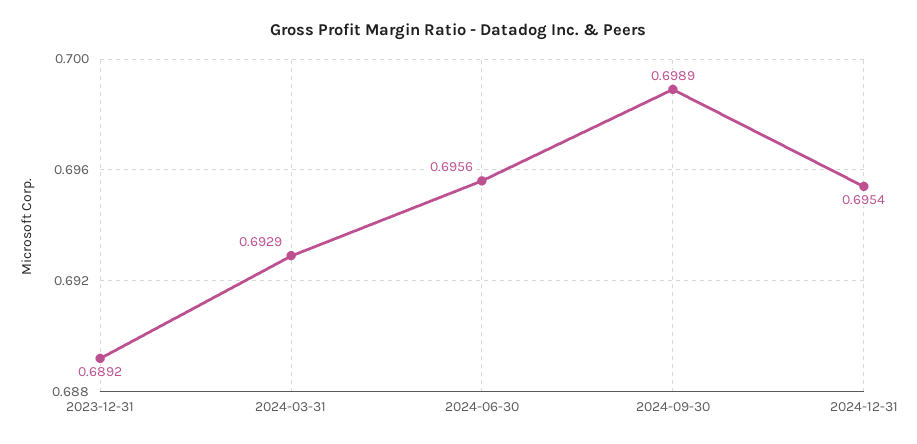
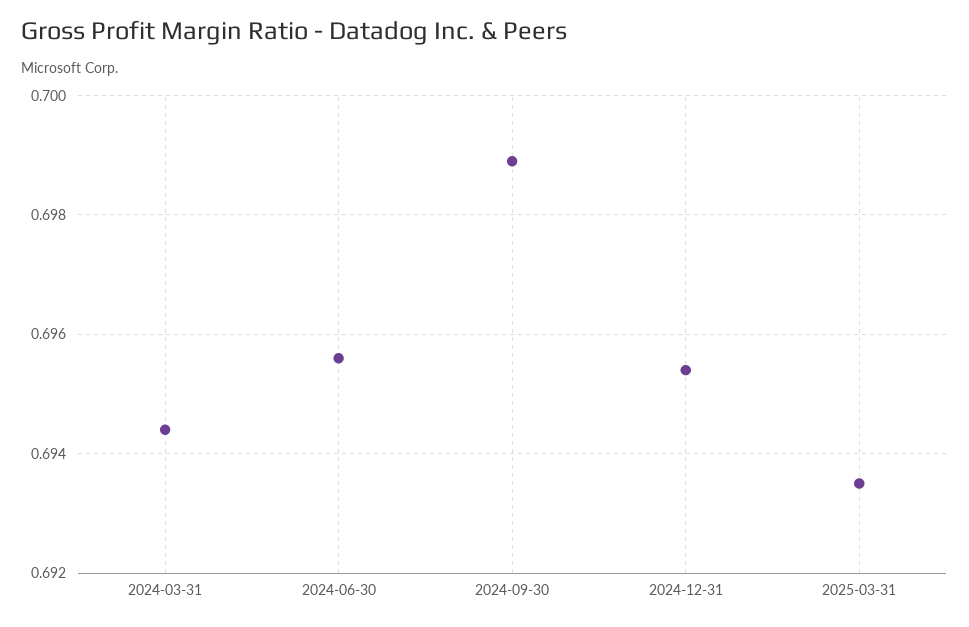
2023-12-31: 0.6892 -> none
2024-03-31: 0.6929 -> 0.6945
2025-03-31: none -> 0.6935

